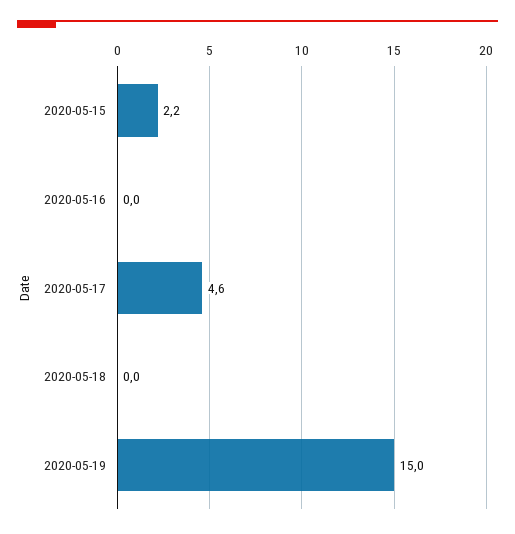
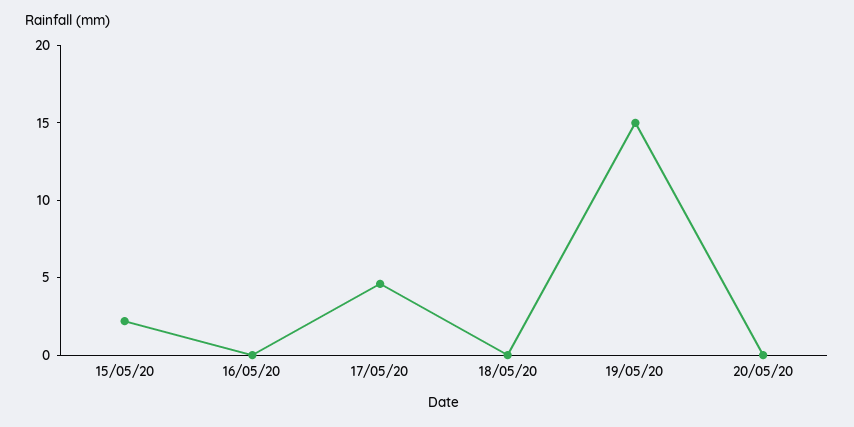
20/05/20: none -> 0

